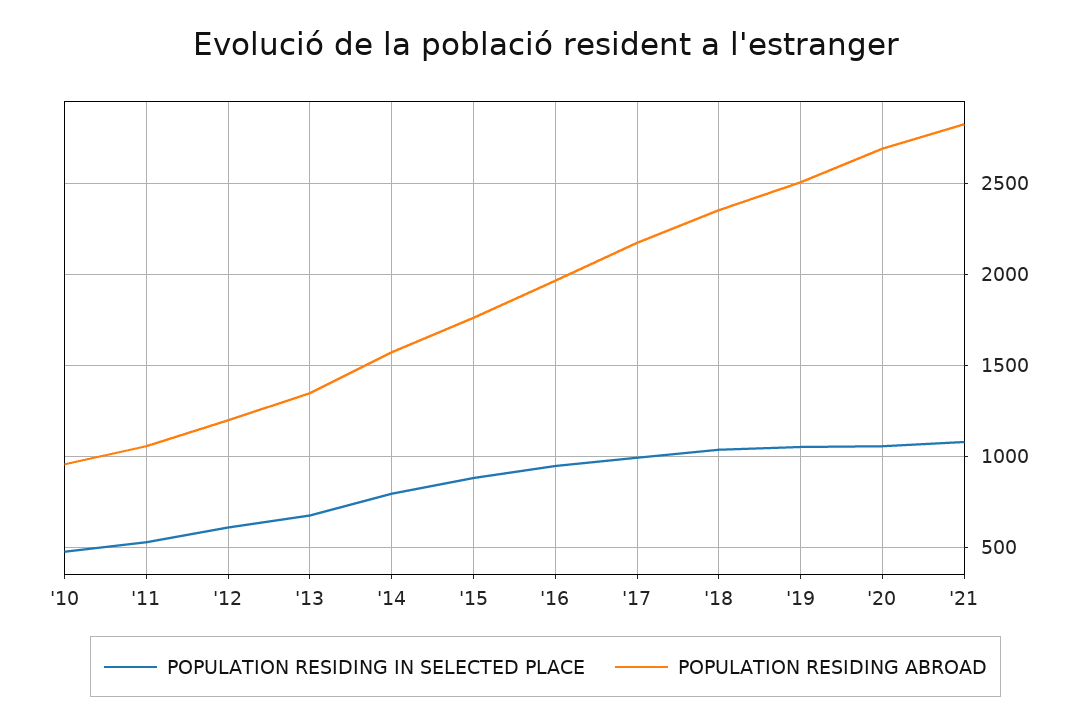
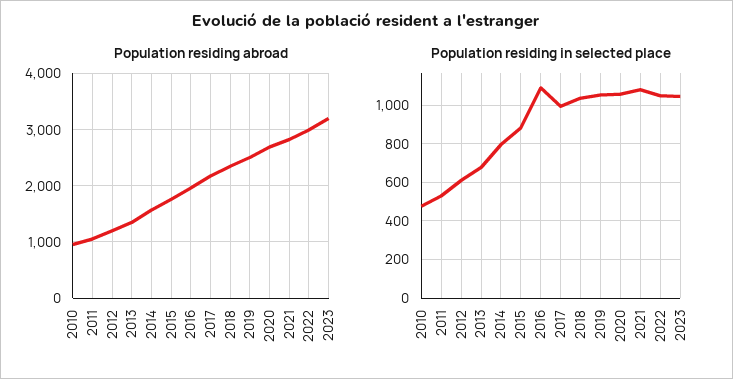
POPULATION RESIDING IN SELECTED PLACE, '16: 950 -> 1100
POPULATION RESIDING ABROAD, 2022: none -> 3000
POPULATION RESIDING ABROAD, 2023: none -> 3200
POPULATION RESIDING IN SELECTED PLACE, 2022: none -> 1050
POPULATION RESIDING IN SELECTED PLACE, 2023: none -> 1050

